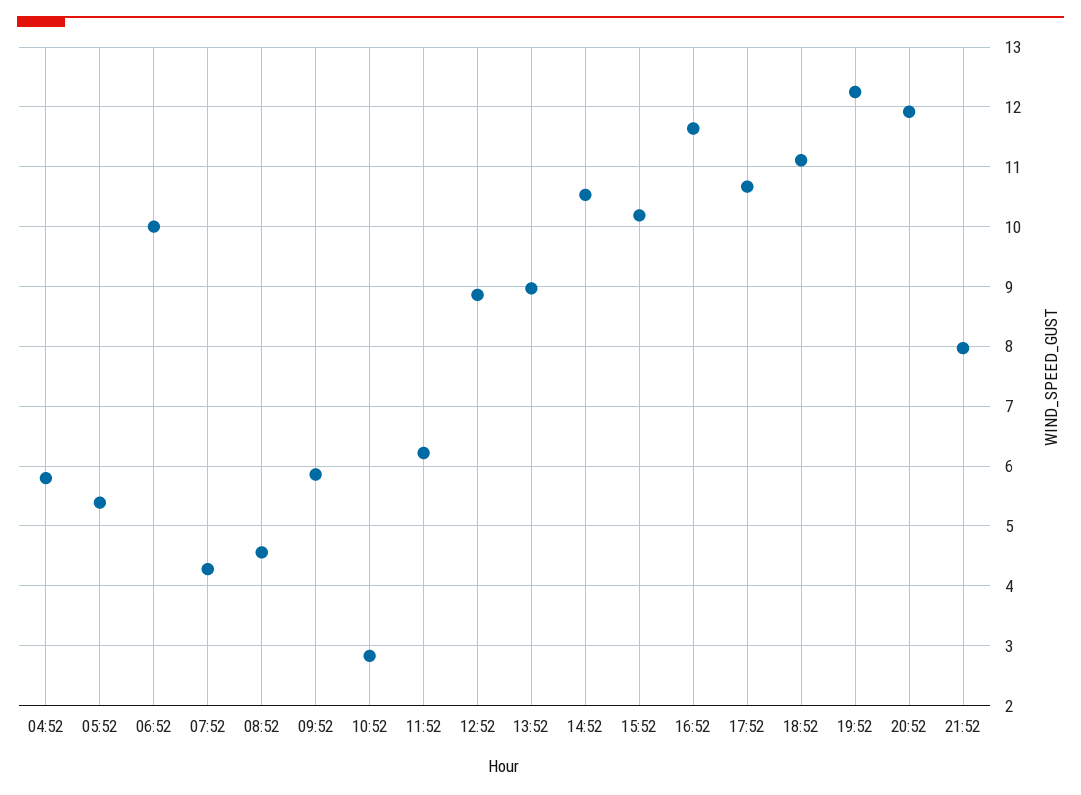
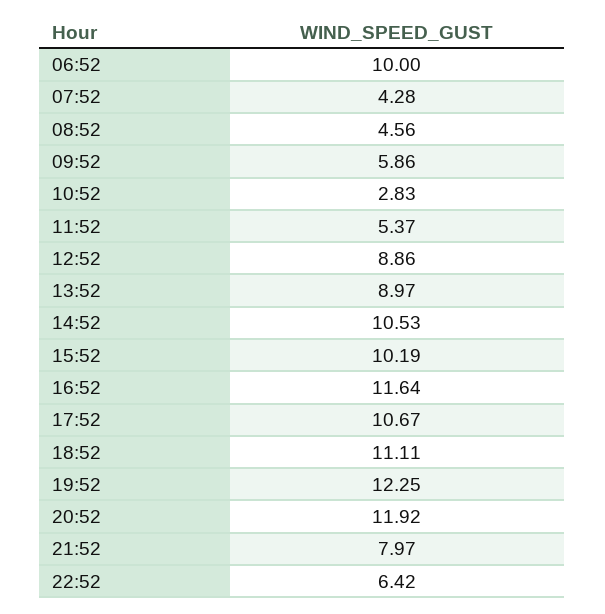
04:52: 5.8 -> none
05:52: 5.4 -> none
11:52: 6.2 -> 5.37
22:52: none -> 6.42

